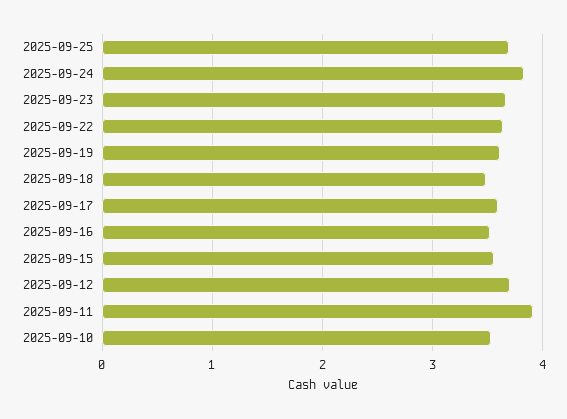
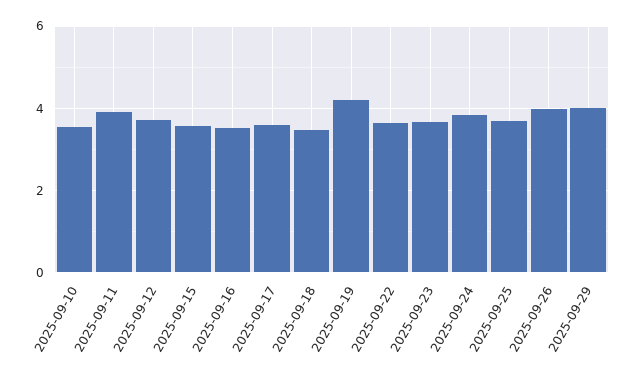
2025-09-19: 3.6 -> 4.2
2025-09-26: none -> 4
2025-09-29: none -> 4

